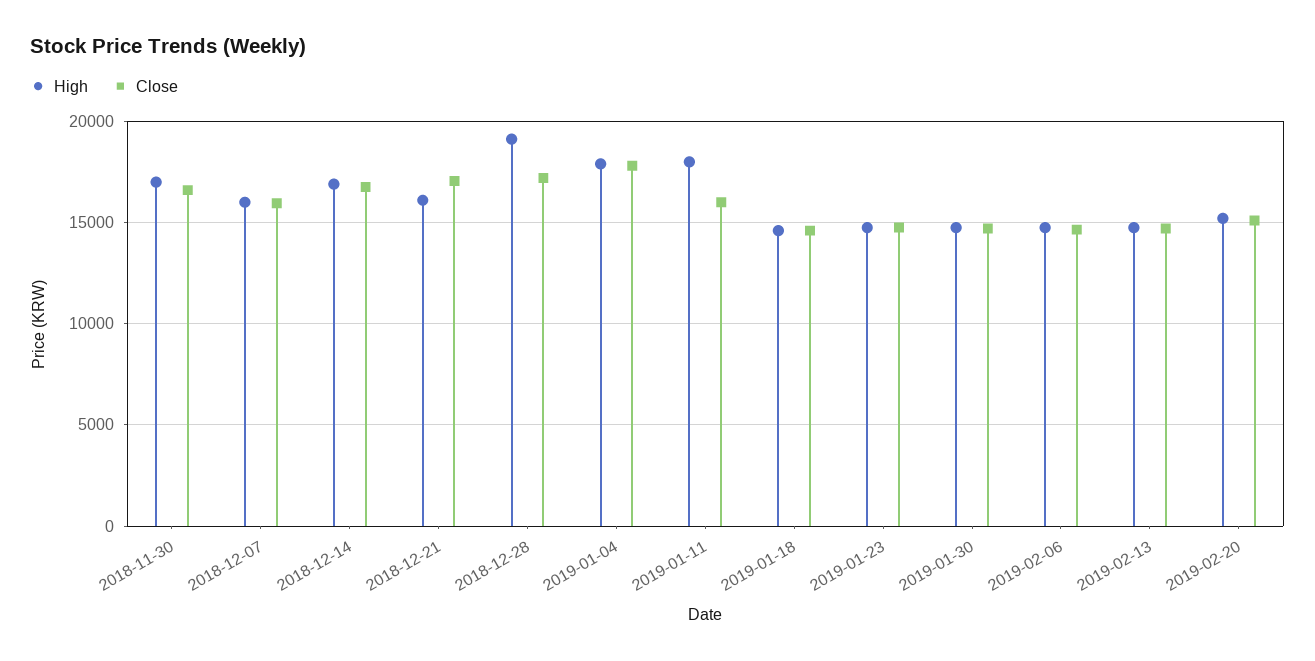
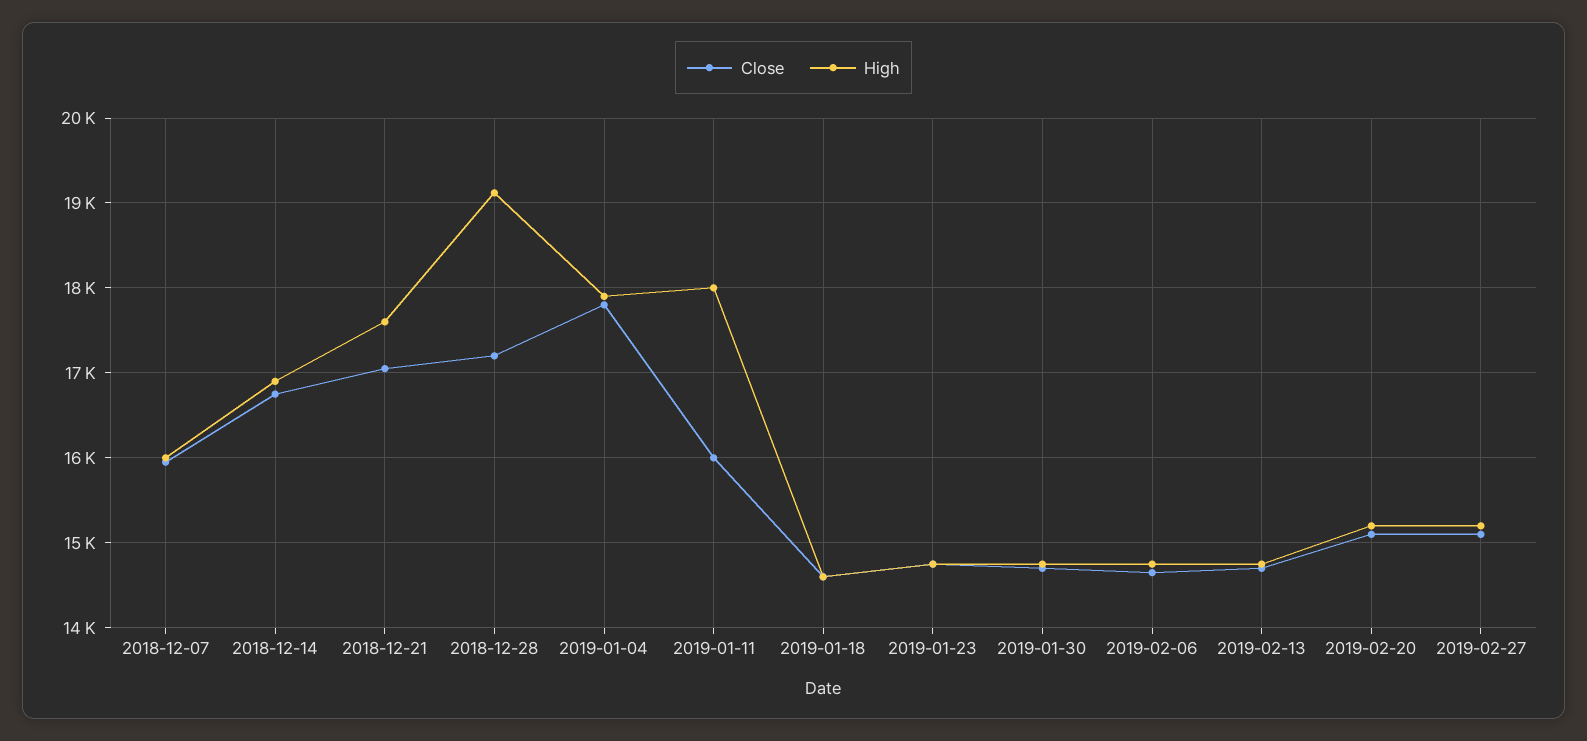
High, 2018-11-30: 17000 -> none
Close, 2018-11-30: 16500 -> none
High, 2018-12-21: 16000 -> 17600
Close, 2019-02-27: none -> 15100
High, 2019-02-27: none -> 15200

